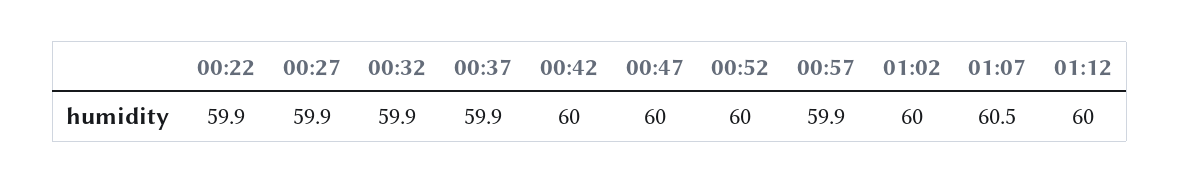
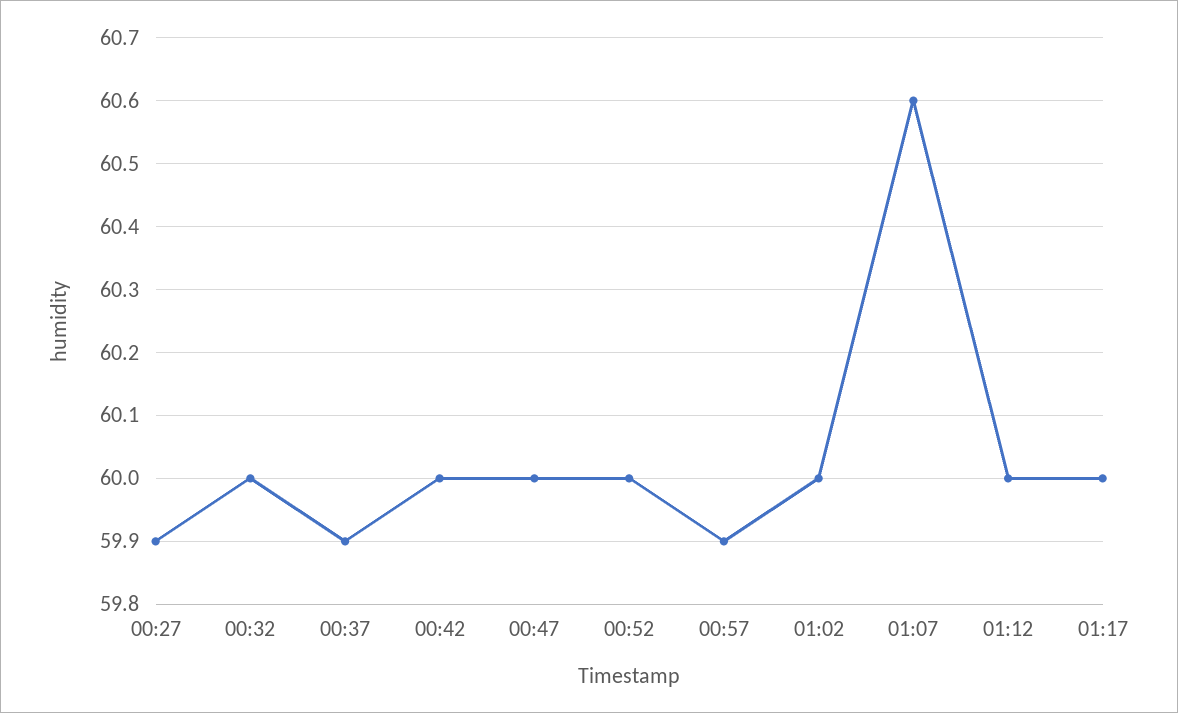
00:22: 59.9 -> none
00:32: 59.9 -> 60
01:07: 60.5 -> 60.6
01:17: none -> 60

